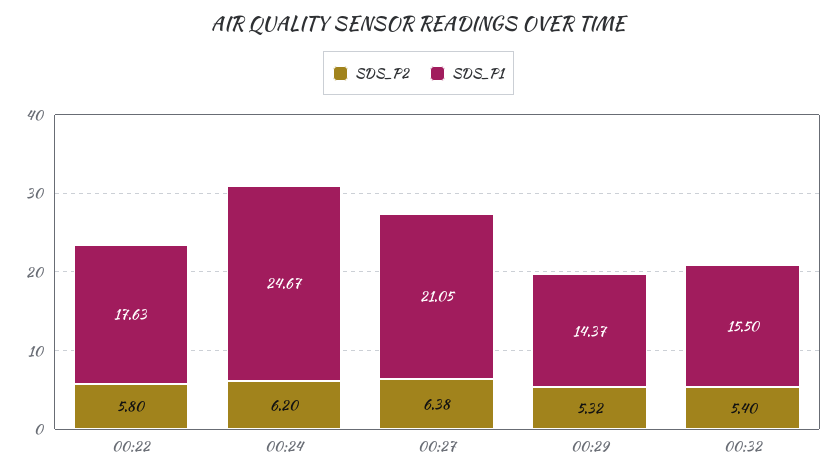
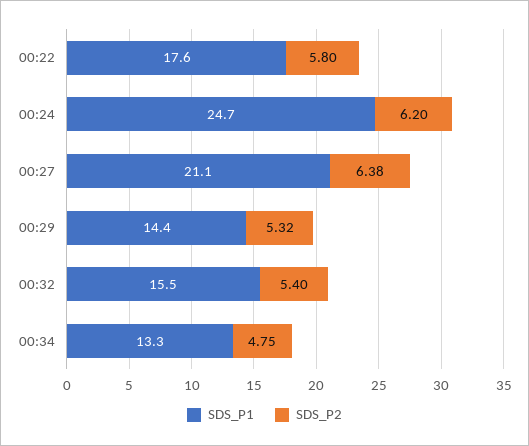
SDS_P1, 00:34: none -> 13.3
SDS_P2, 00:34: none -> 4.75

